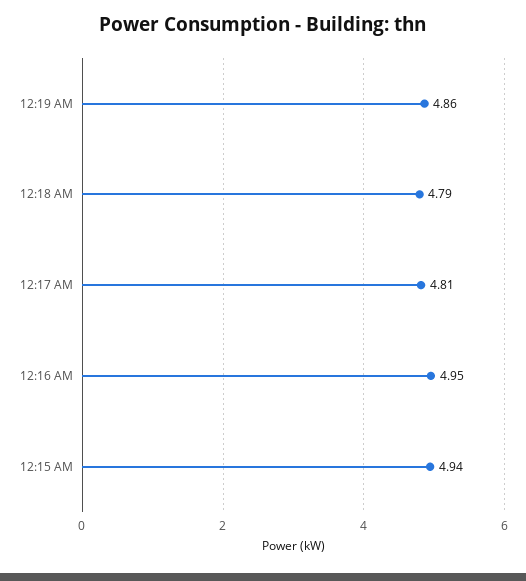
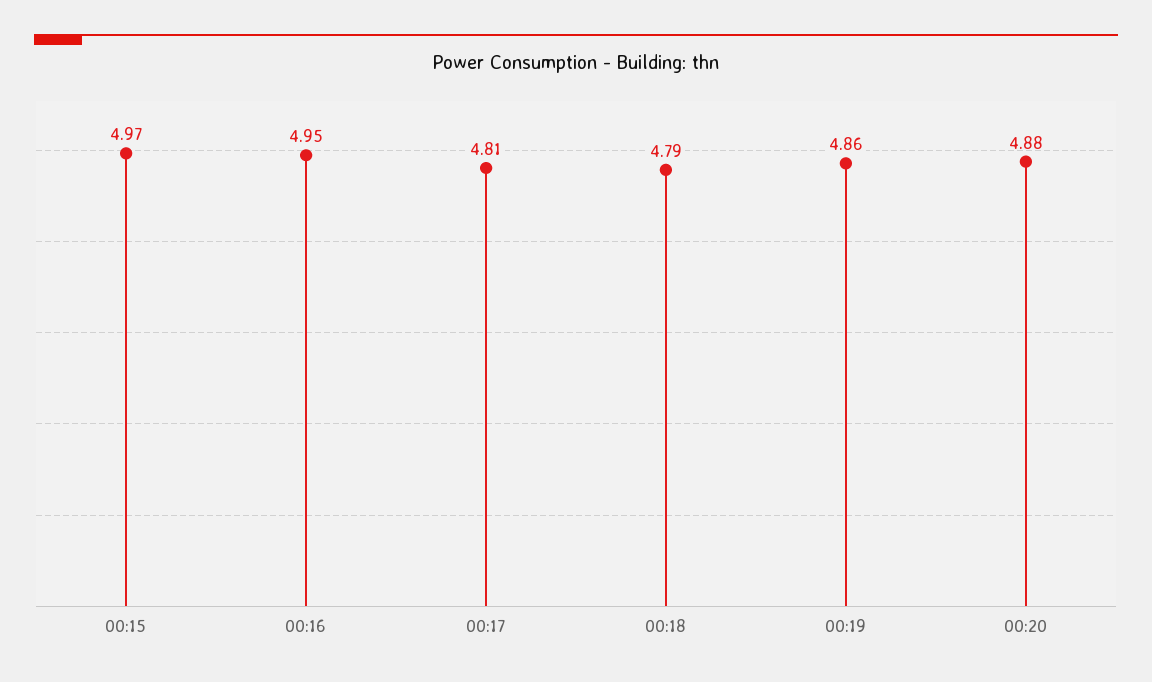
12:15 AM: 4.94 -> 4.97
00:20: none -> 4.88

